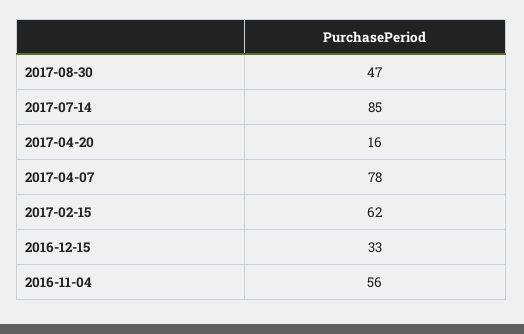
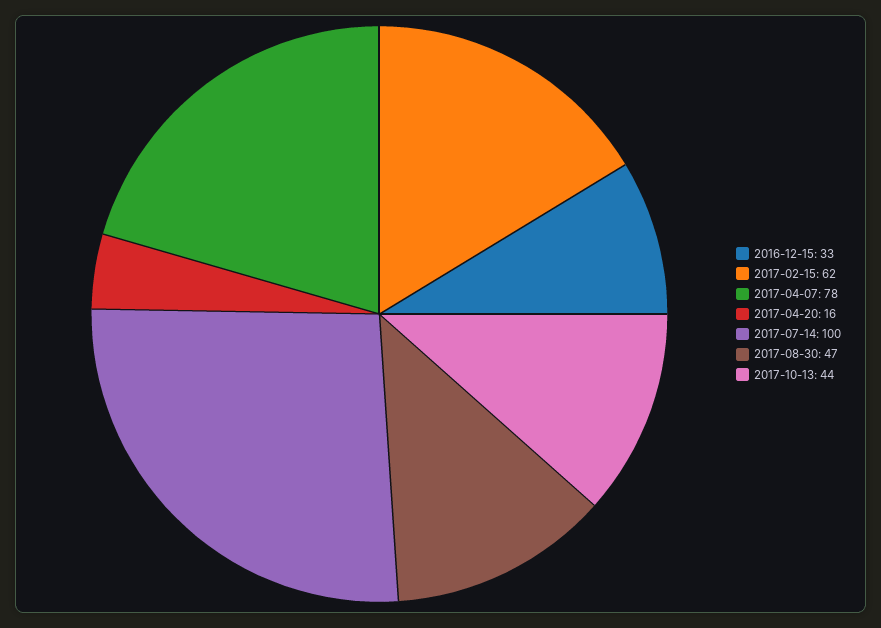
2017-07-14: 85 -> 100
2016-11-04: 56 -> none
2017-10-13: none -> 44

